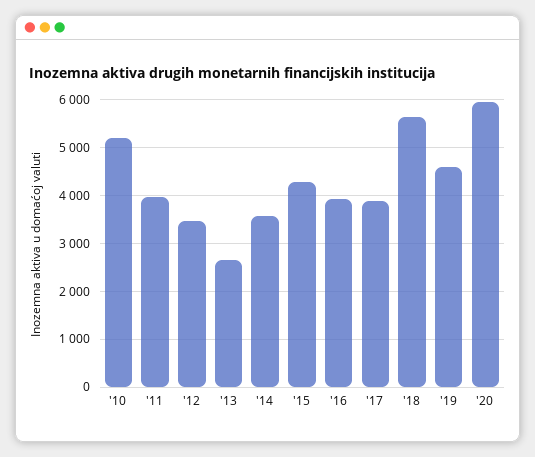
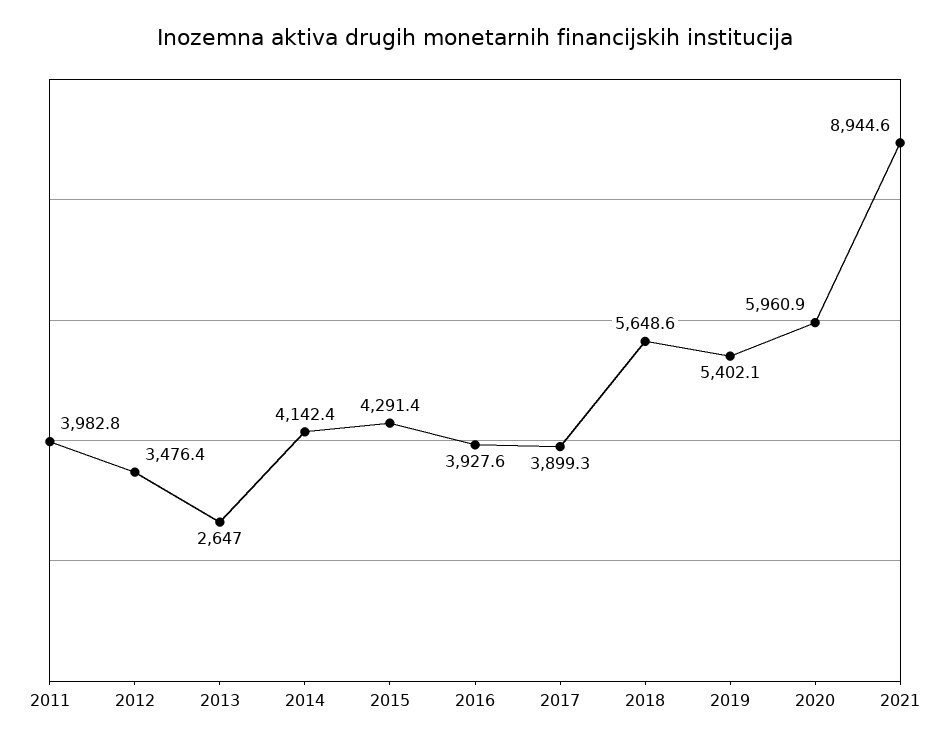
'10: 5200 -> none
'14: 3600 -> 4142.4
'19: 4600 -> 5402.1
2021: none -> 8944.6

